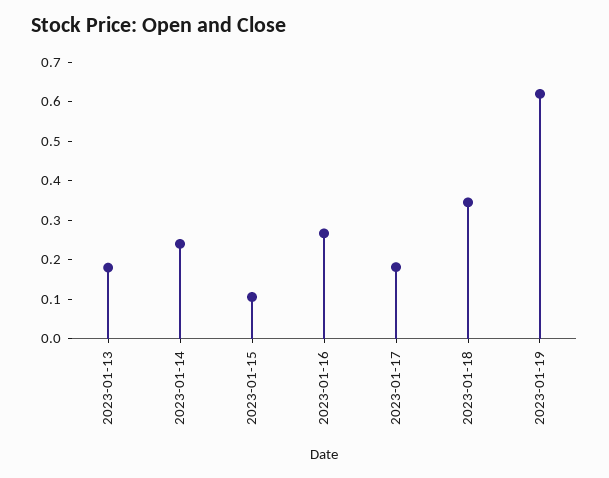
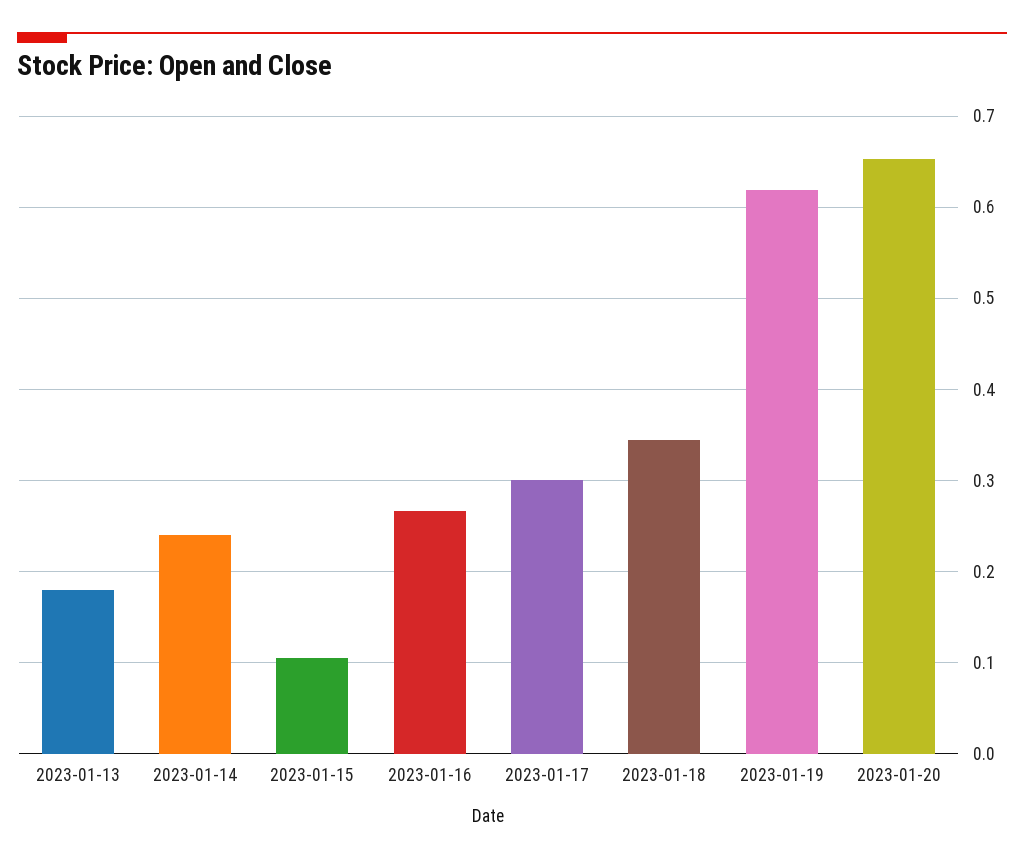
2023-01-17: 0.175 -> 0.3
2023-01-20: none -> 0.65

